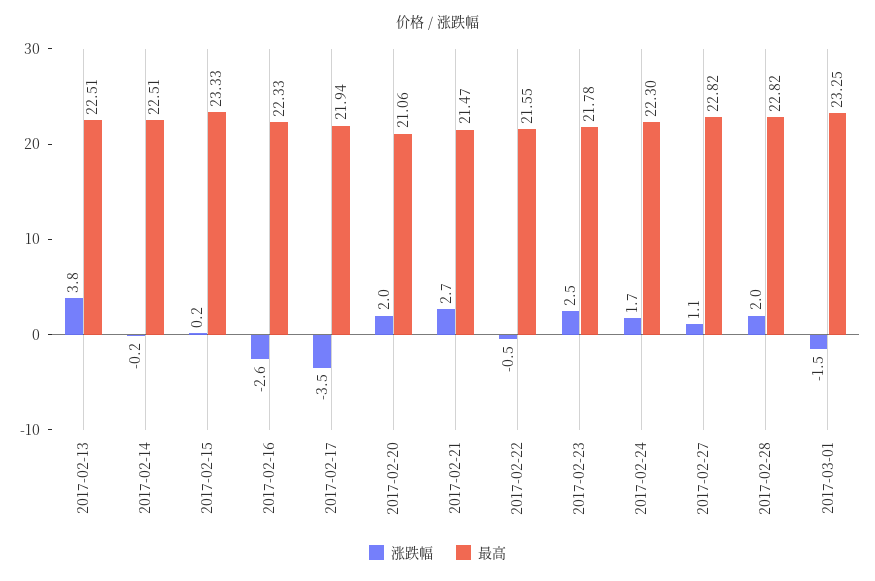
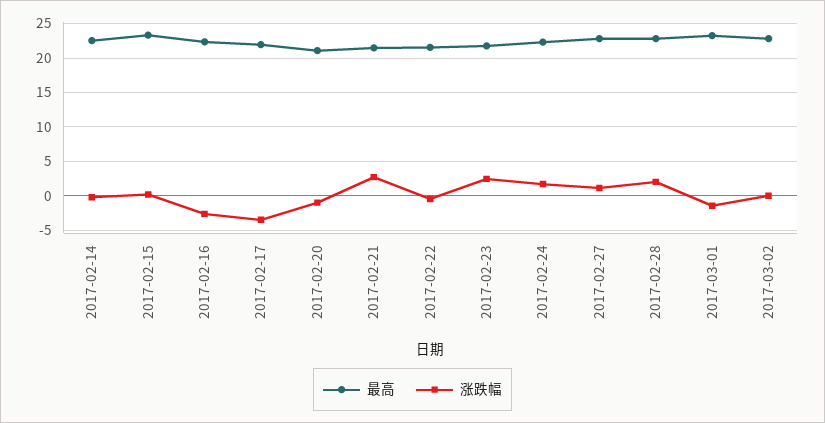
涨跌幅, 2017-02-13: 3.8 -> none
最高, 2017-02-13: 22.51 -> none
涨跌幅, 2017-02-20: 2 -> -1
最高, 2017-03-02: none -> 23
涨跌幅, 2017-03-02: none -> 0

